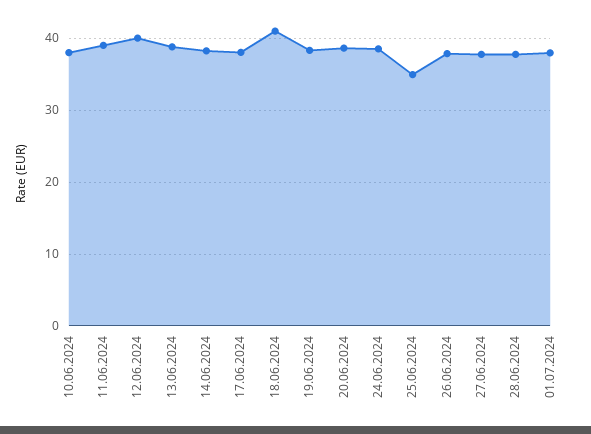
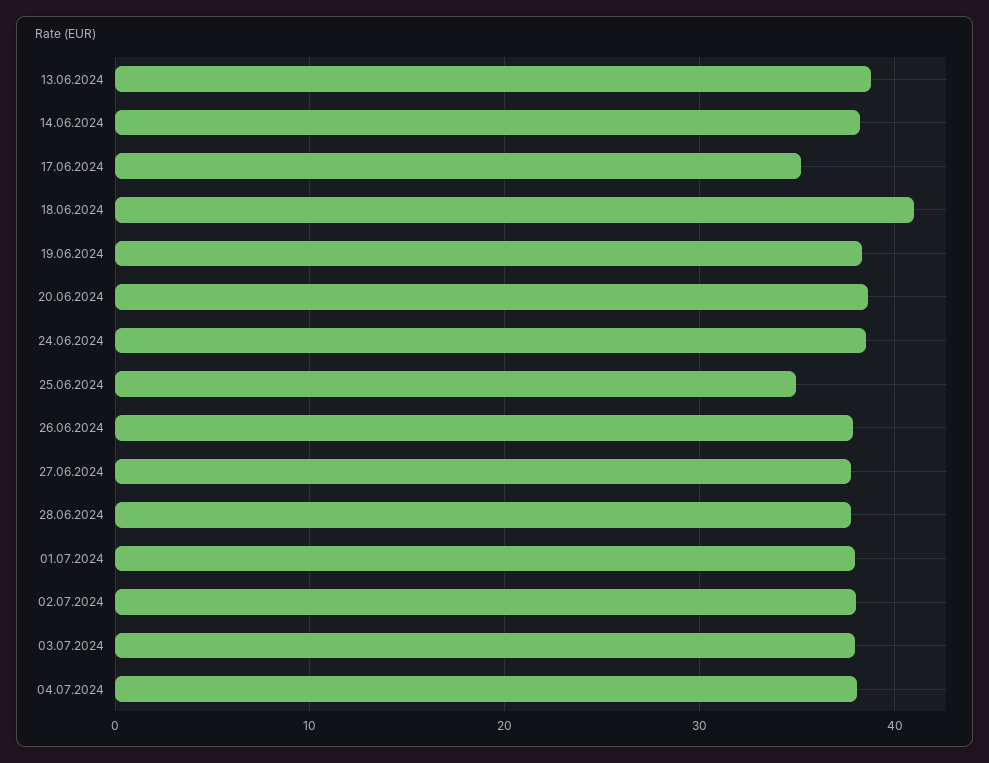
10.06.2024: 38 -> none
11.06.2024: 39 -> none
12.06.2024: 40 -> none
17.06.2024: 38 -> 35
02.07.2024: none -> 38
03.07.2024: none -> 38
04.07.2024: none -> 38

